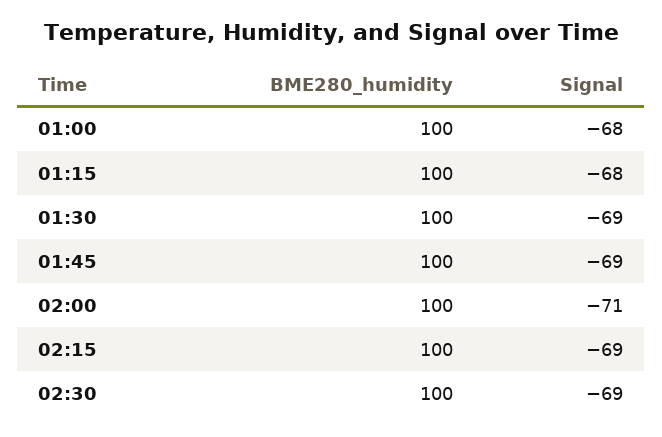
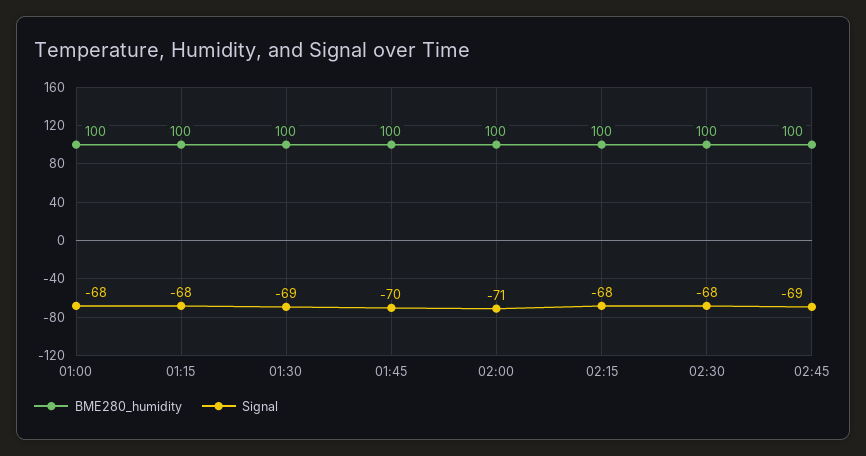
Signal, 01:45: -69 -> -70
Signal, 02:15: -69 -> -68
Signal, 02:30: -69 -> -68
BME280_humidity, 02:45: none -> 100
Signal, 02:45: none -> -69

